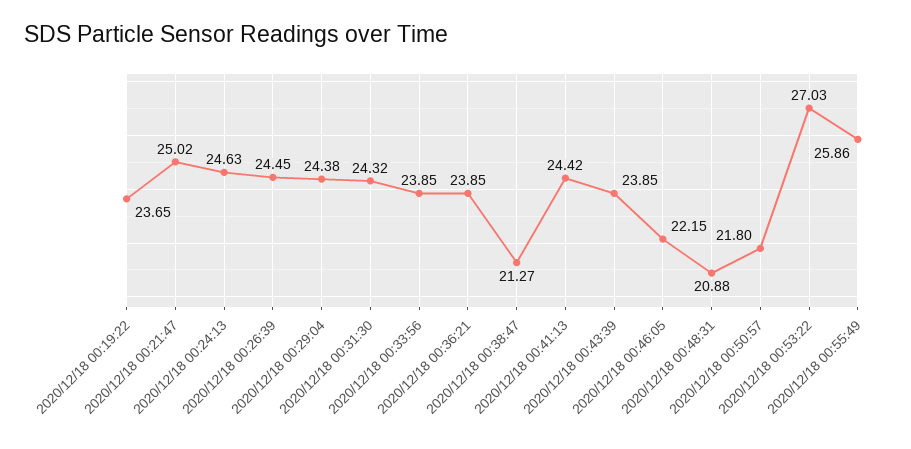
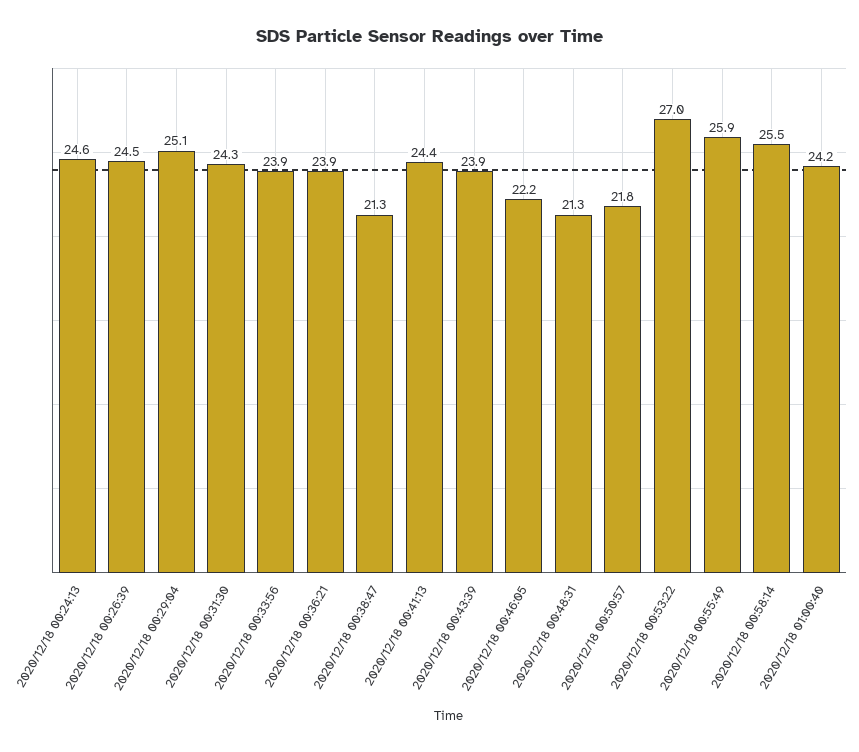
2020/12/18 00:19:22: 23.65 -> none
2020/12/18 00:21:47: 25.02 -> none
2020/12/18 00:29:04: 24.38 -> 25.1
2020/12/18 00:48:31: 20.88 -> 21.3
2020/12/18 00:58:14: none -> 25.5
2020/12/18 01:00:40: none -> 24.2

